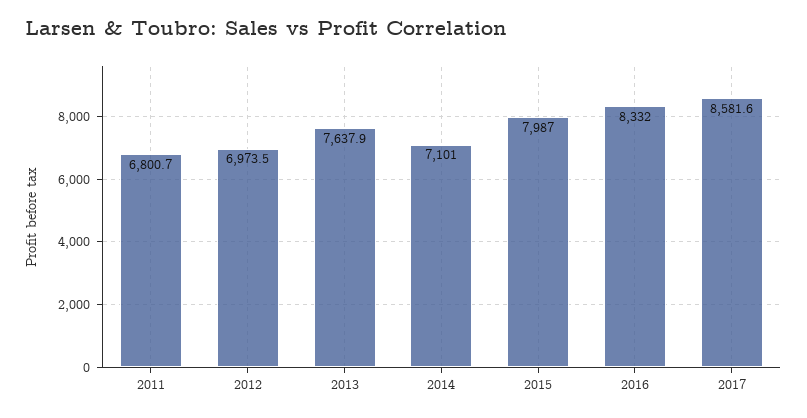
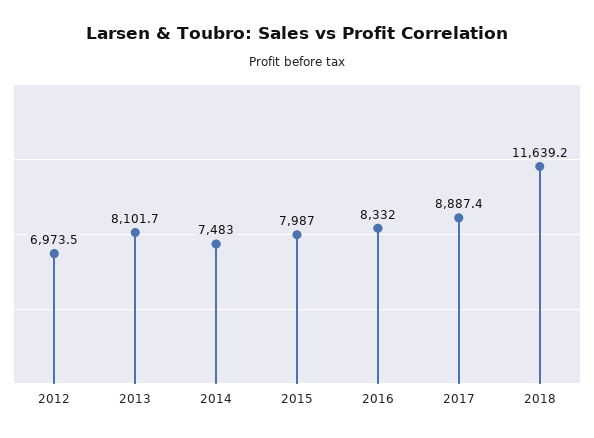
2011: 6800.7 -> none
2013: 7637.9 -> 8101.7
2014: 7101 -> 7483
2017: 8581.6 -> 8887.4
2018: none -> 11639.2

